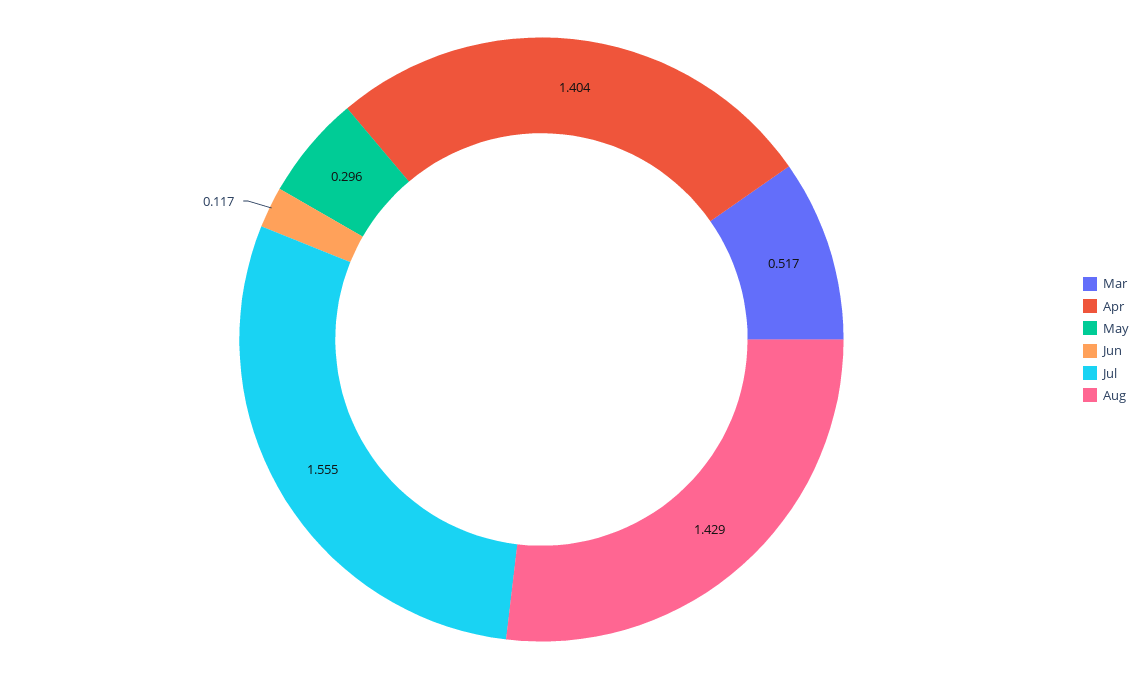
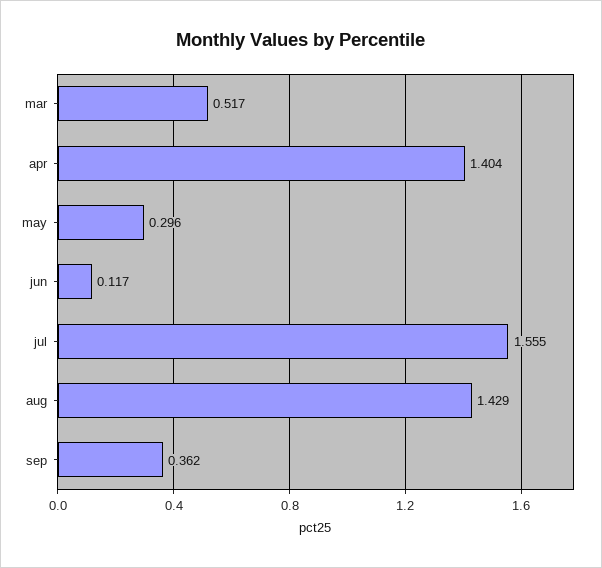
sep: none -> 0.362

